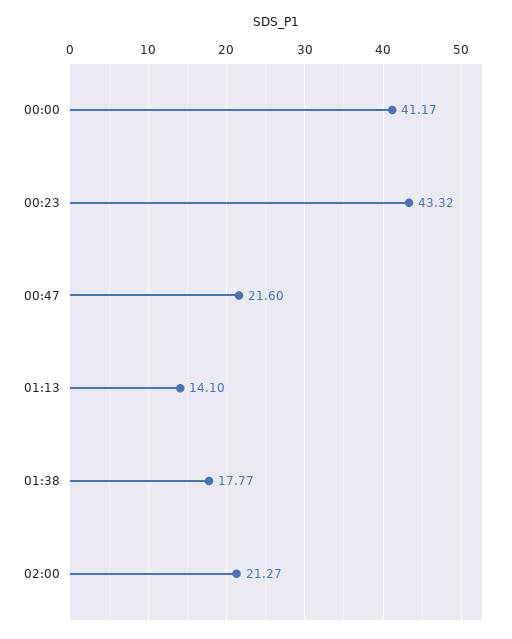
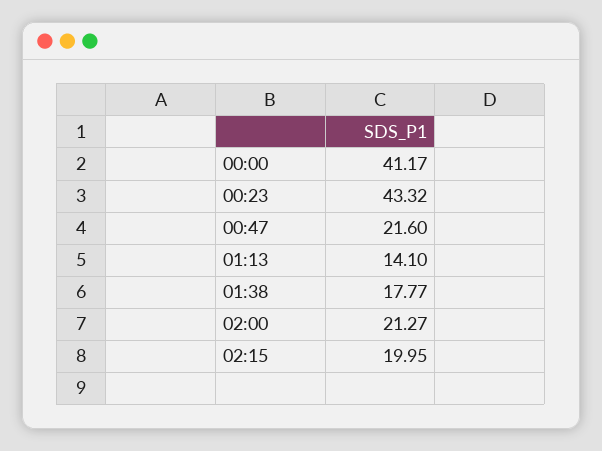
02:15: none -> 19.95

